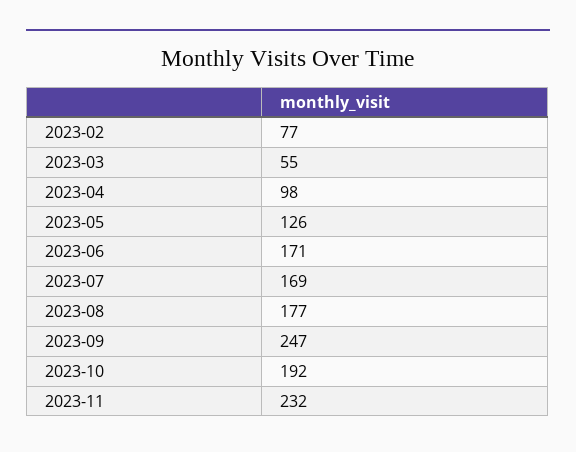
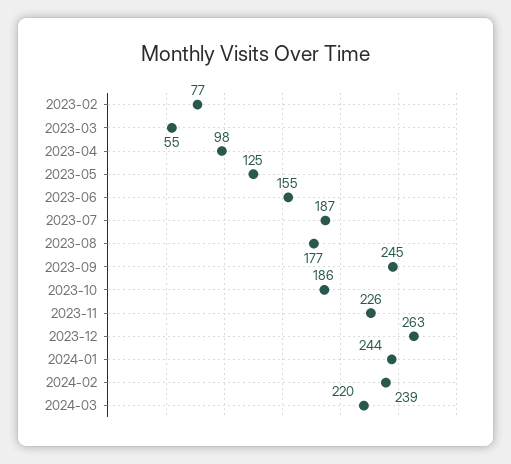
2023-05: 126 -> 125
2023-06: 171 -> 155
2023-07: 169 -> 187
2023-09: 247 -> 245
2023-10: 192 -> 186
2023-11: 232 -> 226
2023-12: none -> 263
2024-01: none -> 244
2024-02: none -> 239
2024-03: none -> 220

